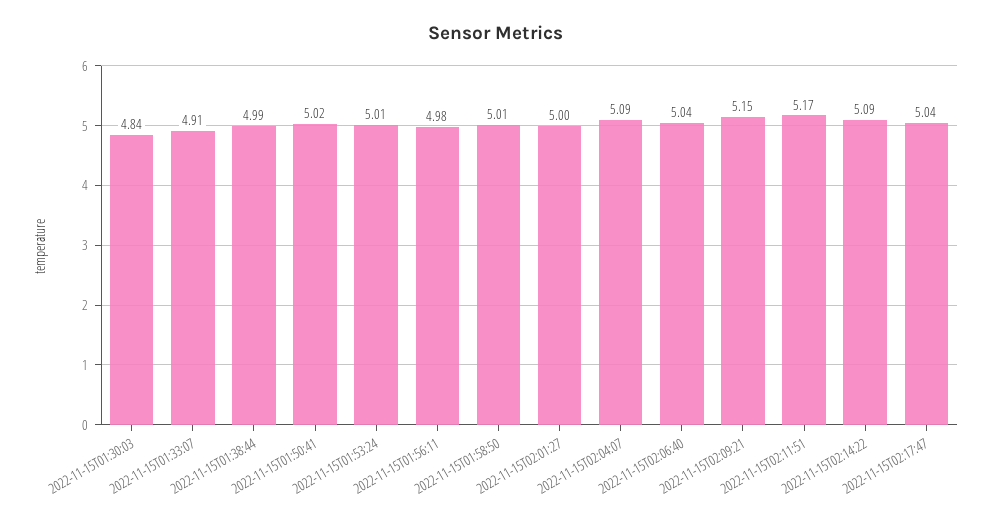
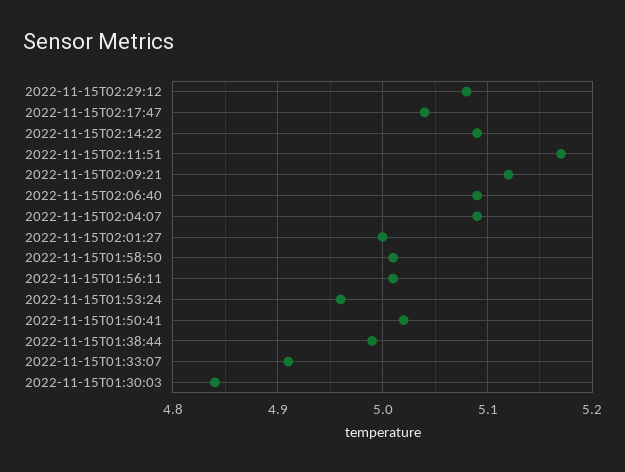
2022-11-15T01:53:24: 5.01 -> 4.96
2022-11-15T01:56:11: 4.98 -> 5.01
2022-11-15T02:06:40: 5.04 -> 5.09
2022-11-15T02:09:21: 5.15 -> 5.12
2022-11-15T02:29:12: none -> 5.08

